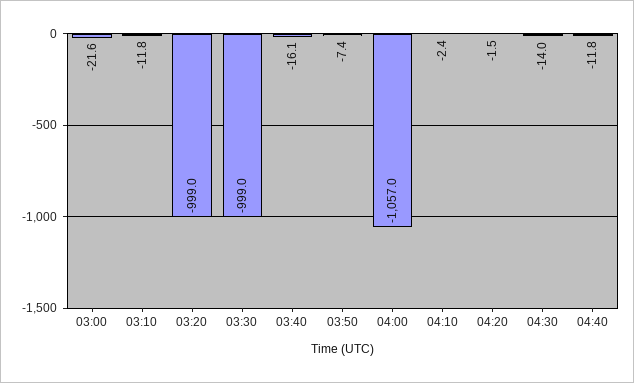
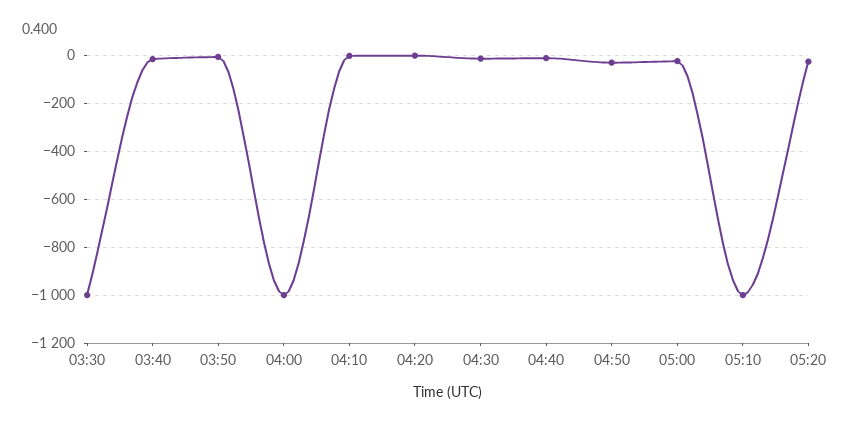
03:00: -21.6 -> none
03:10: -11.8 -> none
03:20: -999 -> none
04:00: -1057 -> -1000
04:50: none -> -25
05:00: none -> -25
05:10: none -> -1000
05:20: none -> -25

